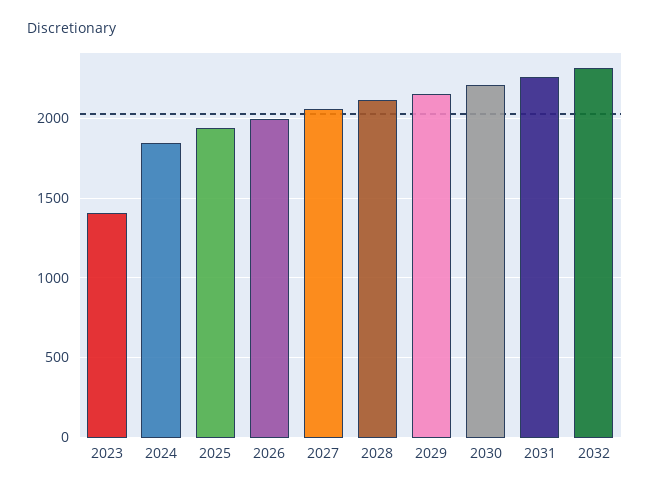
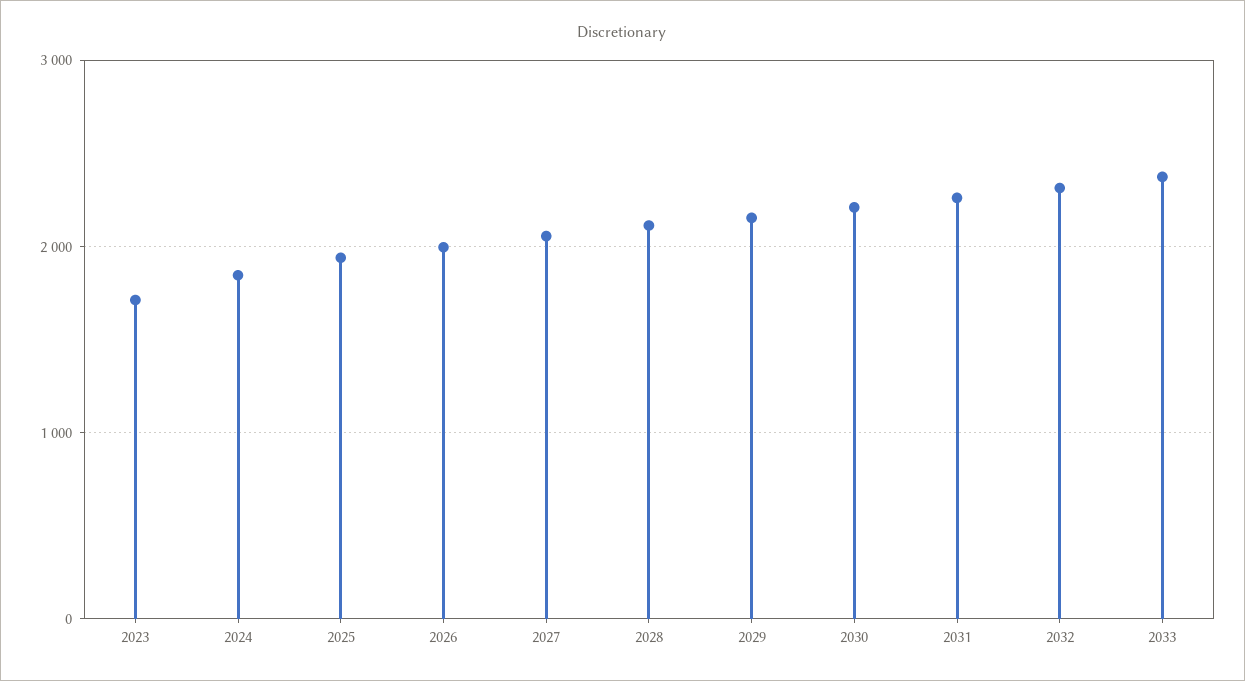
2023: 1400 -> 1700
2033: none -> 2400

